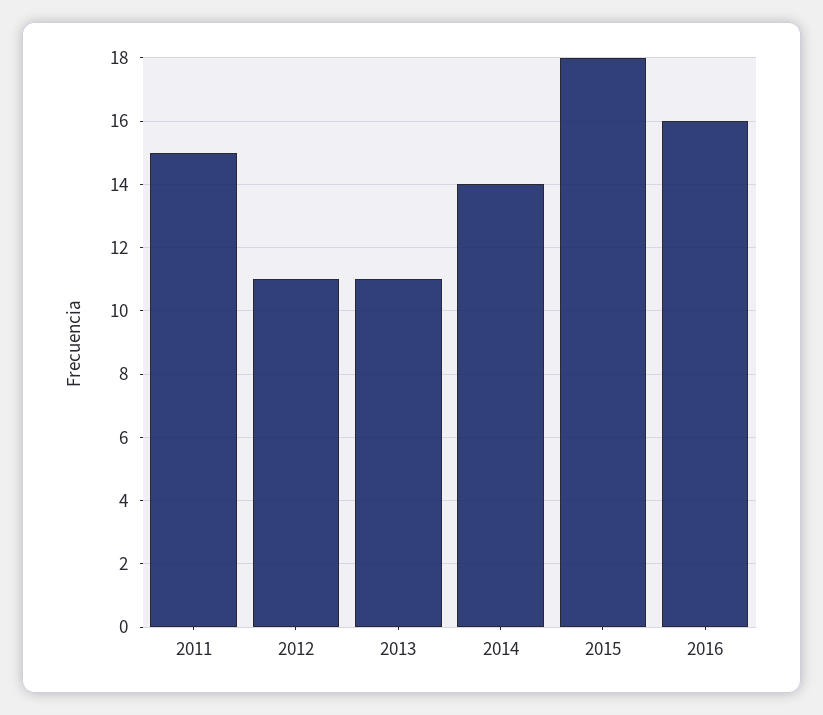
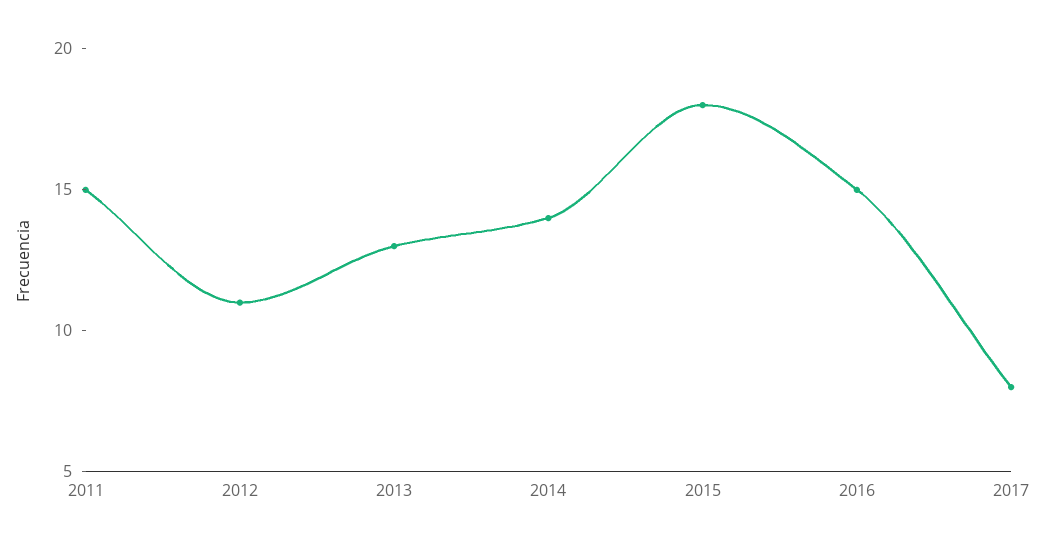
2013: 11 -> 13
2016: 16 -> 15
2017: none -> 8

